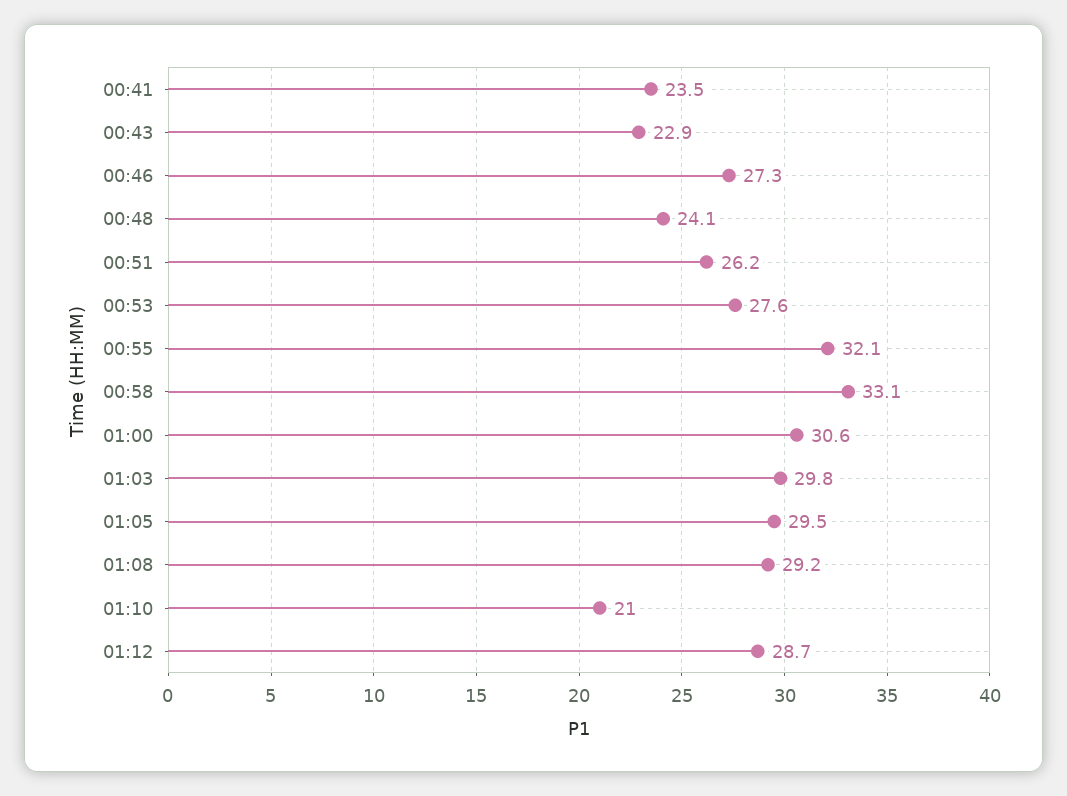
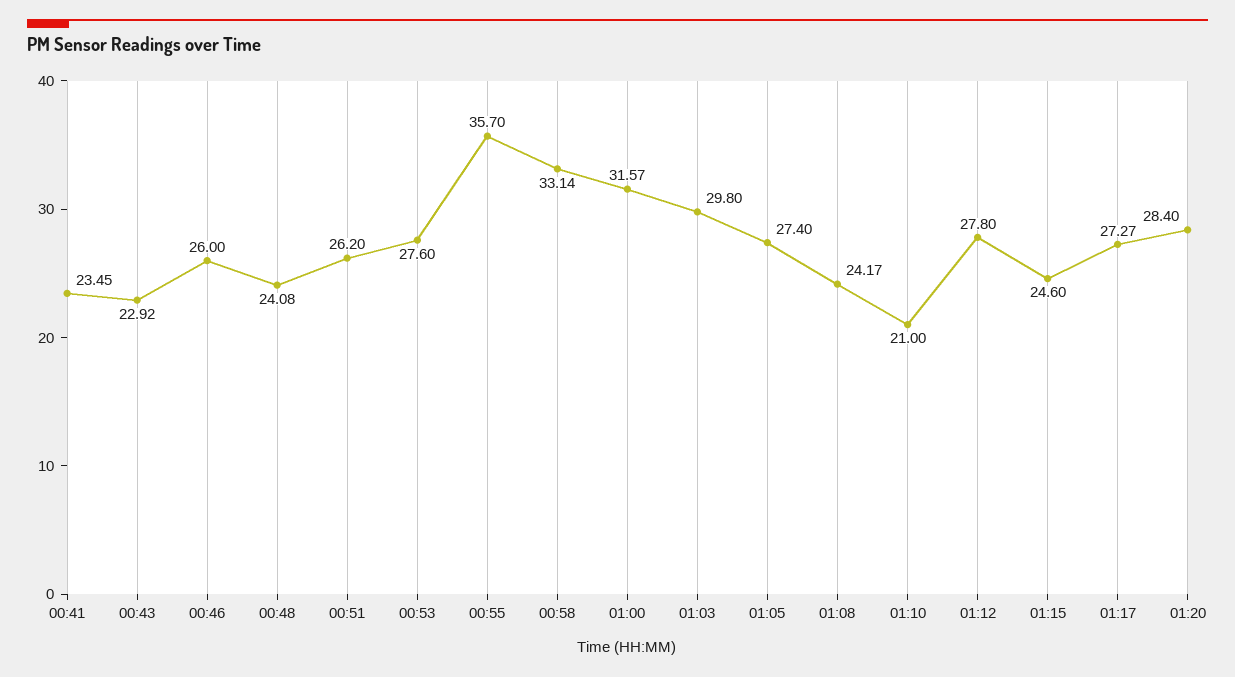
00:46: 27.3 -> 26
00:55: 32.1 -> 35.7
01:00: 30.6 -> 31.57
01:05: 29.5 -> 27.4
01:08: 29.2 -> 24.17
01:12: 28.7 -> 27.8
01:15: none -> 24.6
01:17: none -> 27.27
01:20: none -> 28.4

